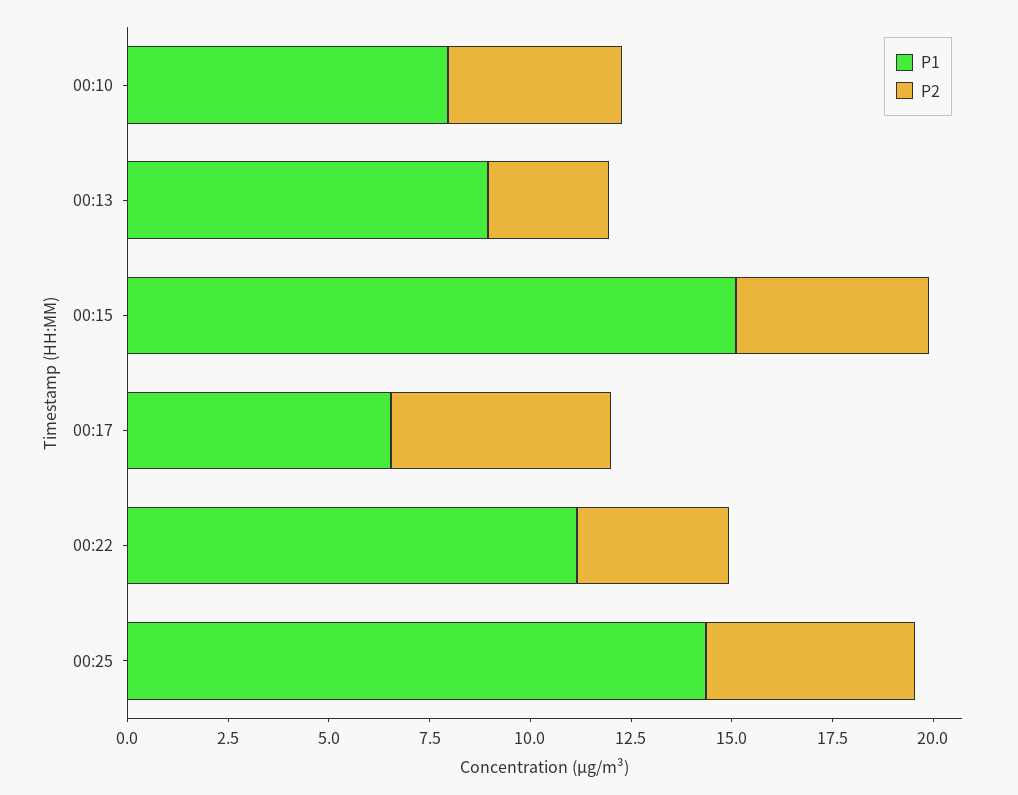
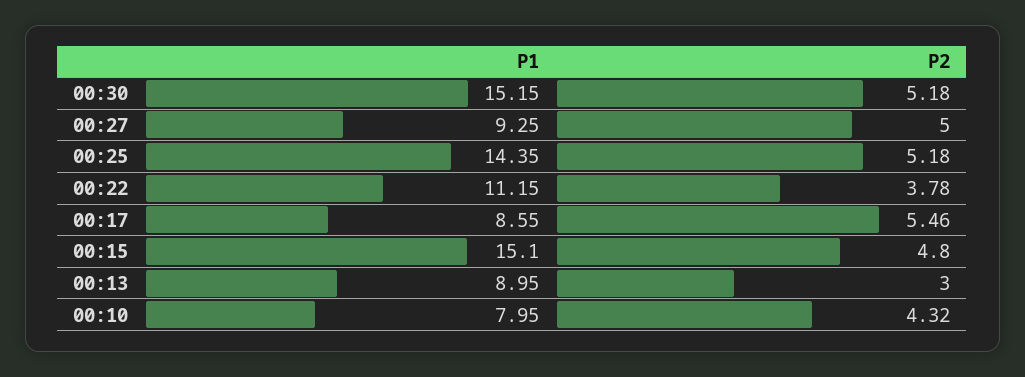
P1, 00:17: 6.5 -> 8.55
P1, 00:30: none -> 15.15
P2, 00:30: none -> 5.18
P1, 00:27: none -> 9.25
P2, 00:27: none -> 5

